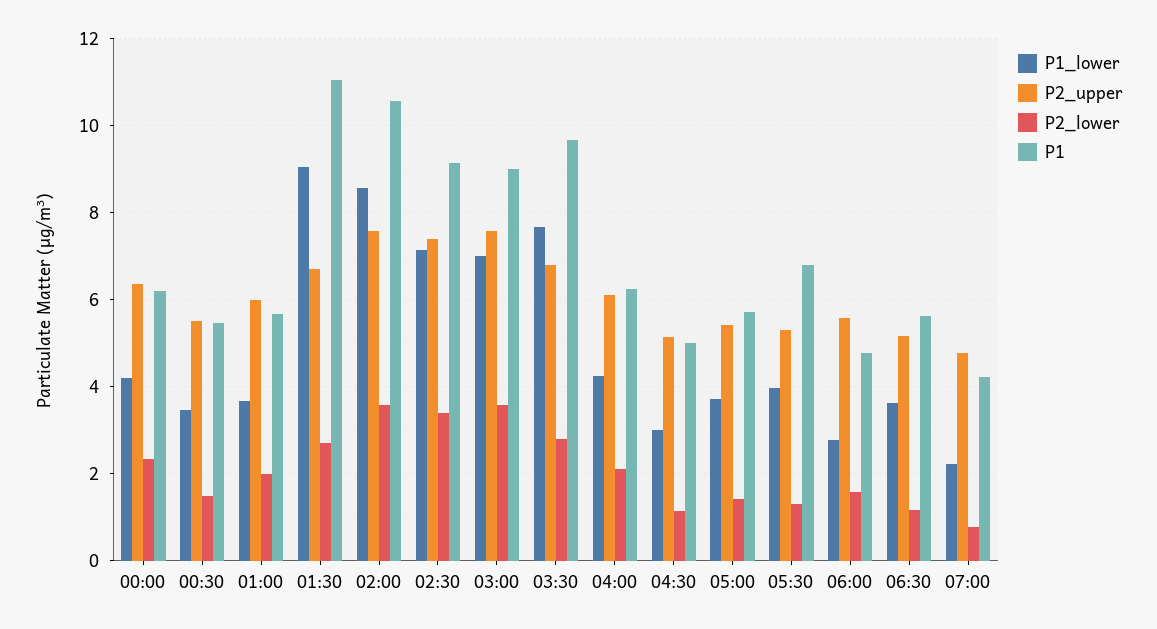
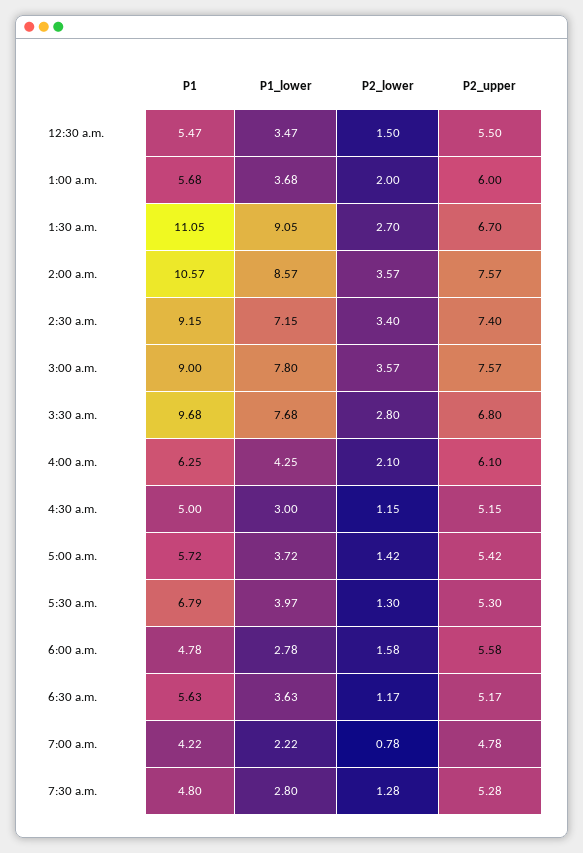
P1_lower, 00:00: 4.2 -> none
P2_upper, 00:00: 6.4 -> none
P2_lower, 00:00: 2.4 -> none
P1, 00:00: 6.2 -> none
P1_lower, 03:00: 7 -> 7.8
P1, 7:30 a.m.: none -> 4.8
P1_lower, 7:30 a.m.: none -> 2.8
P2_lower, 7:30 a.m.: none -> 1.28
P2_upper, 7:30 a.m.: none -> 5.28

